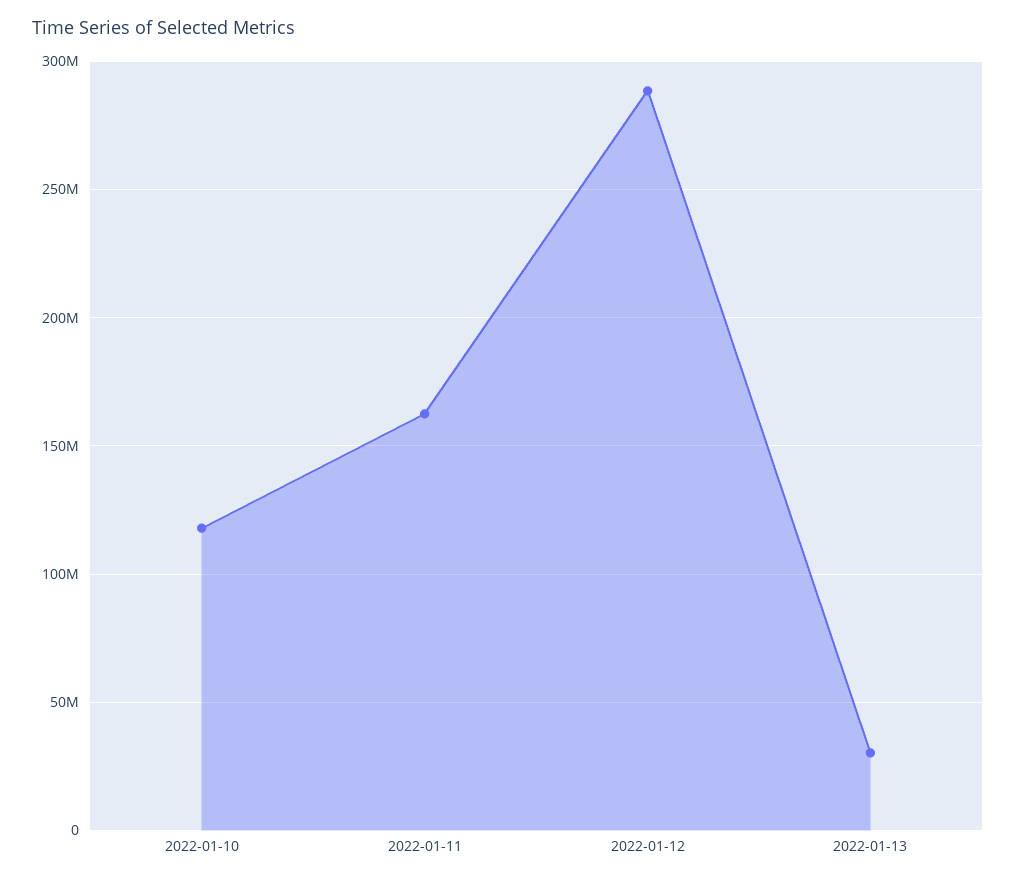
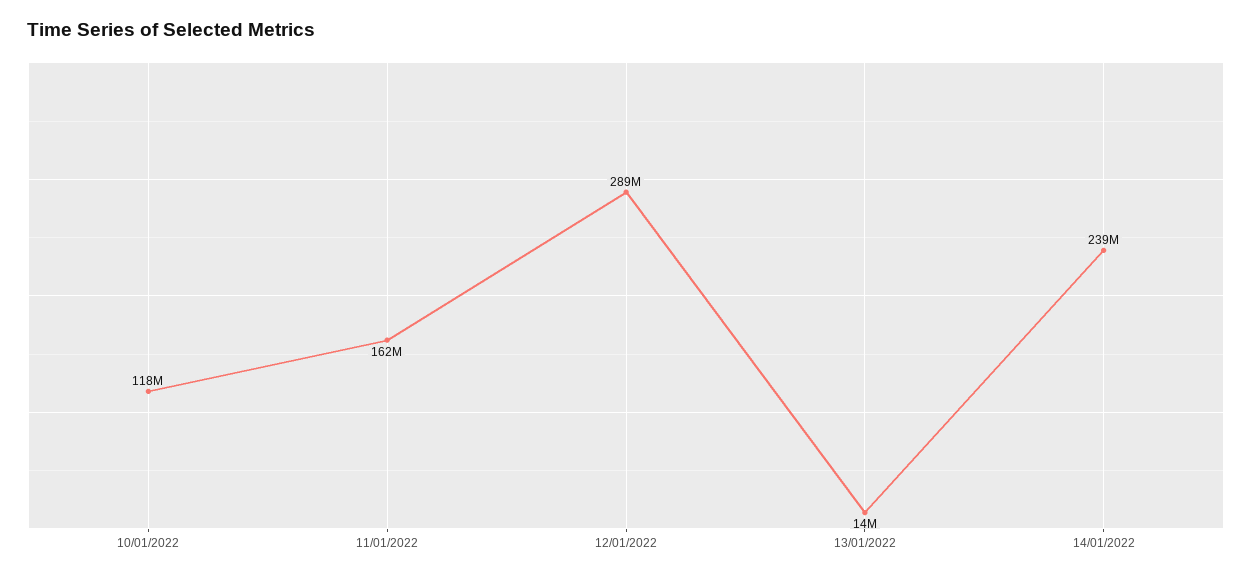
2022-01-13: 30000000 -> 14000000
14/01/2022: none -> 239000000

